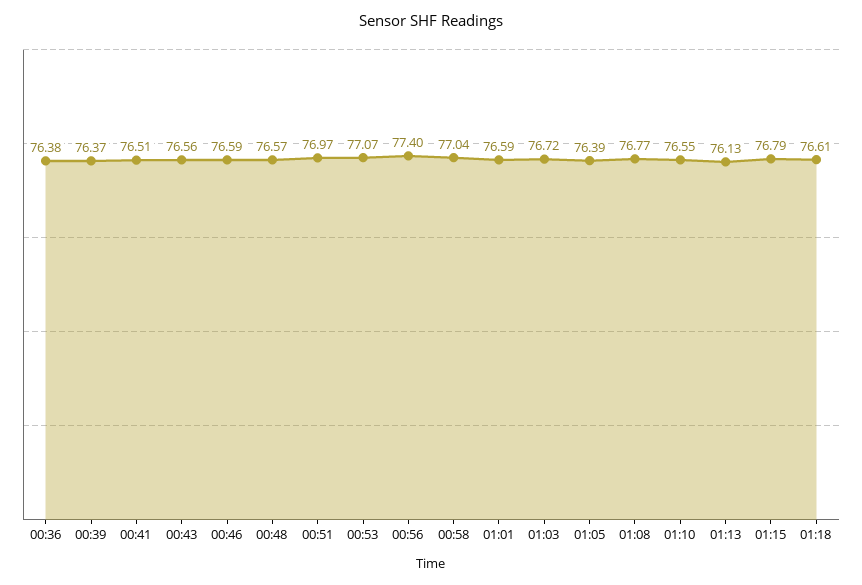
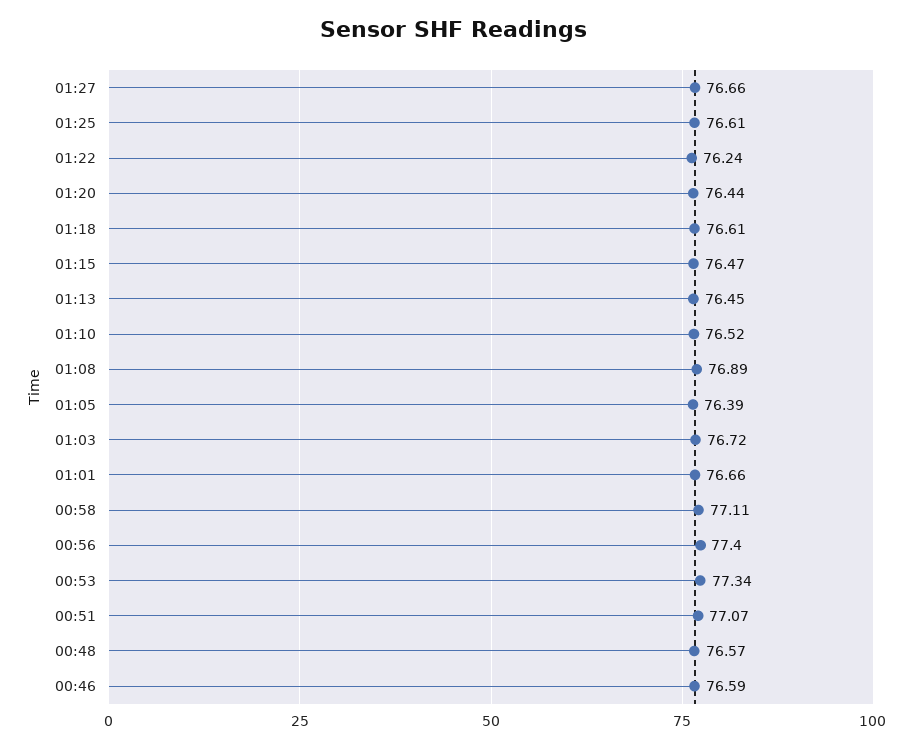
00:36: 76.38 -> none
00:39: 76.37 -> none
00:41: 76.51 -> none
00:43: 76.56 -> none
00:51: 76.97 -> 77.07
00:53: 77.07 -> 77.34
00:58: 77.04 -> 77.11
01:01: 76.59 -> 76.66
01:08: 76.77 -> 76.89
01:10: 76.55 -> 76.52
01:13: 76.13 -> 76.45
01:15: 76.79 -> 76.47
01:27: none -> 76.66
01:25: none -> 76.61
01:22: none -> 76.24
01:20: none -> 76.44

